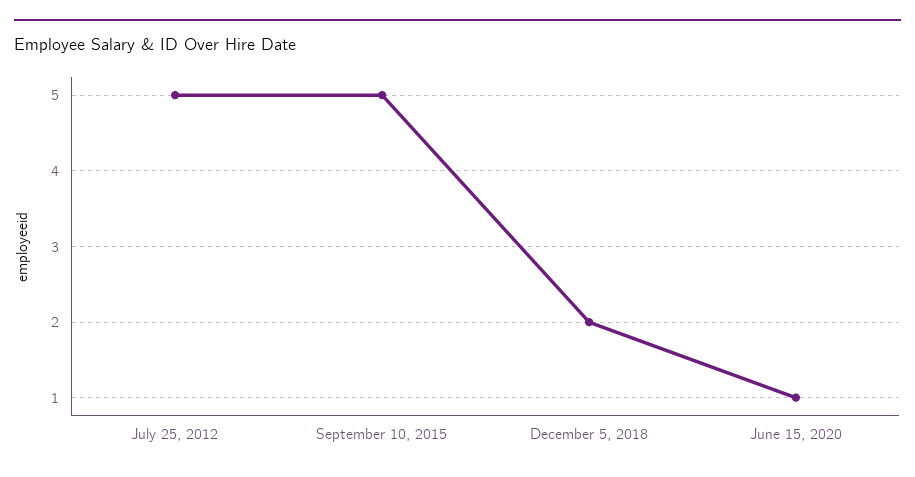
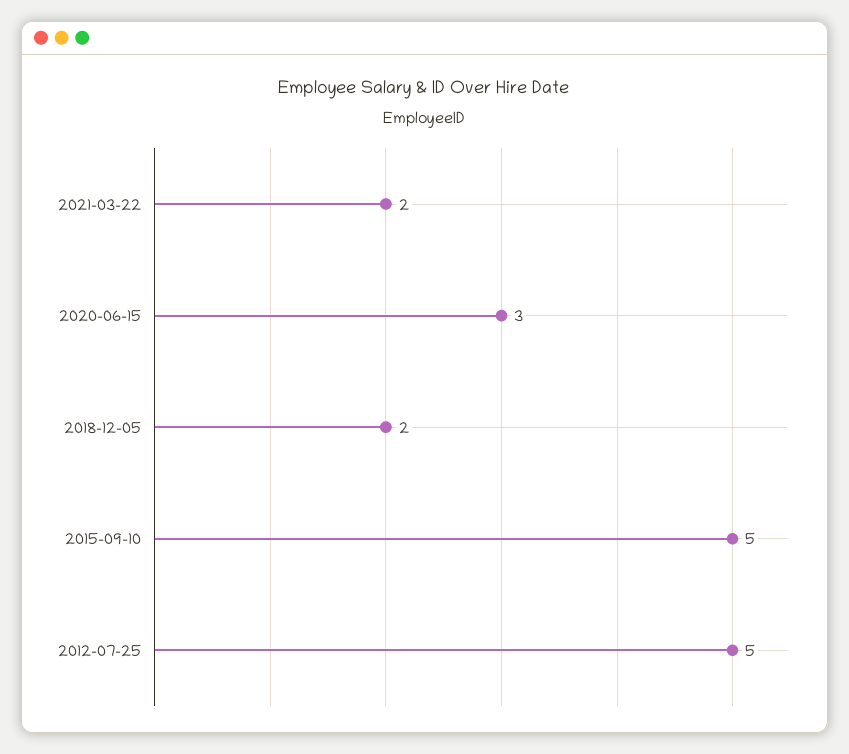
June 15, 2020: 1 -> 3
2021-03-22: none -> 2

